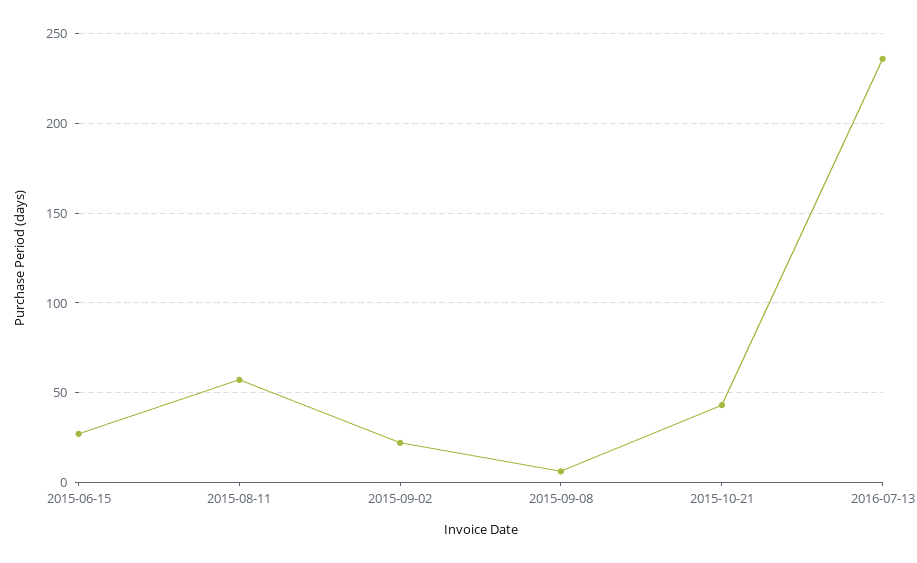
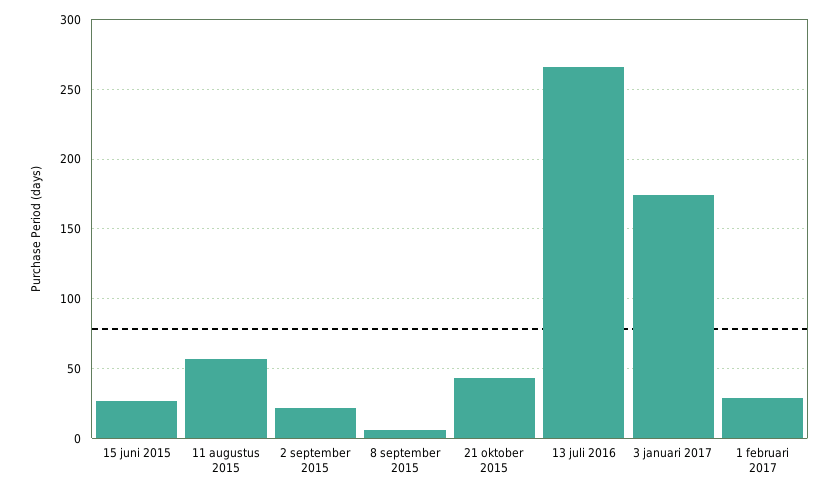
2016-07-13: 235 -> 265
3 januari 2017: none -> 175
1 februari 2017: none -> 30

